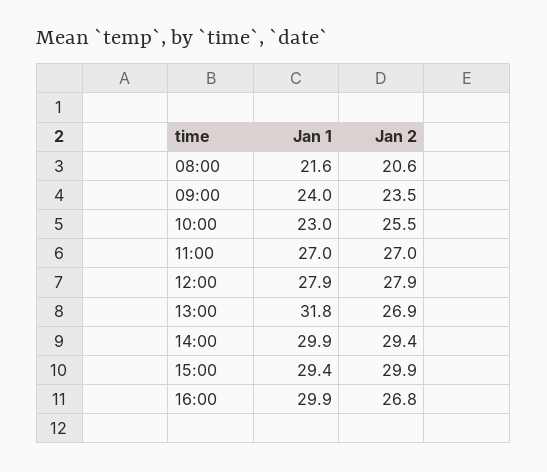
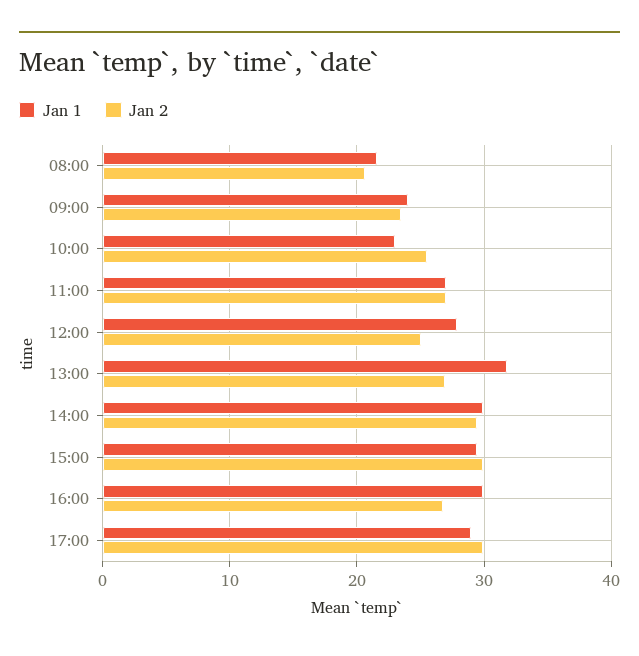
Jan 2, 12:00: 27.9 -> 25
Jan 1, 17:00: none -> 29
Jan 2, 17:00: none -> 30

